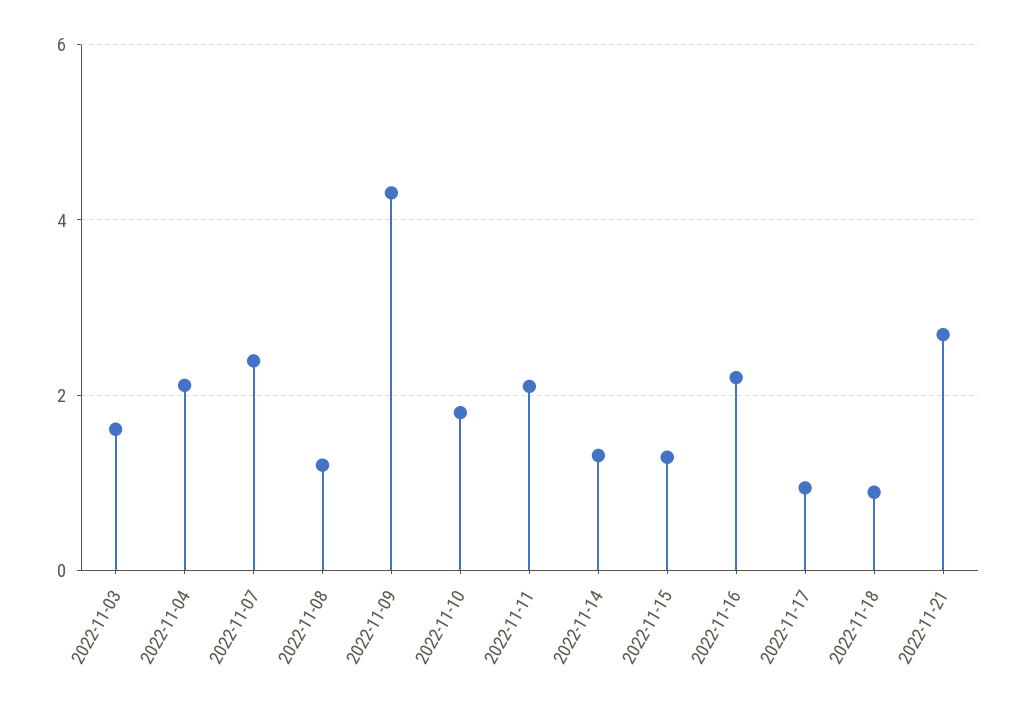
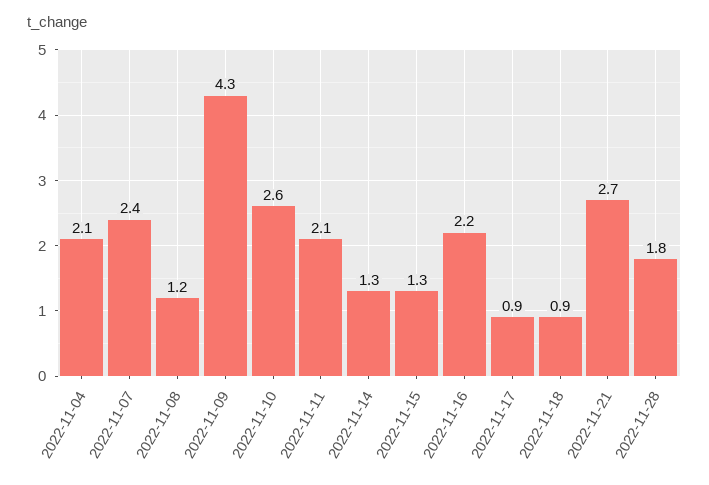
2022-11-03: 1.6 -> none
2022-11-10: 1.8 -> 2.6
2022-11-28: none -> 1.8

